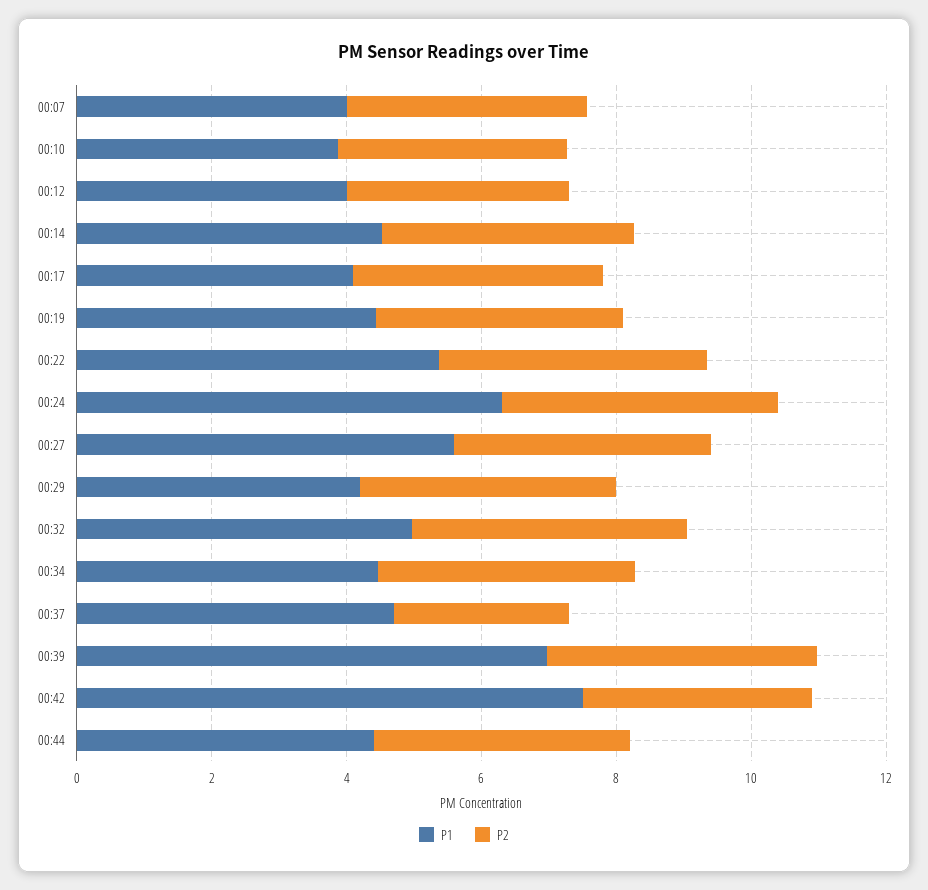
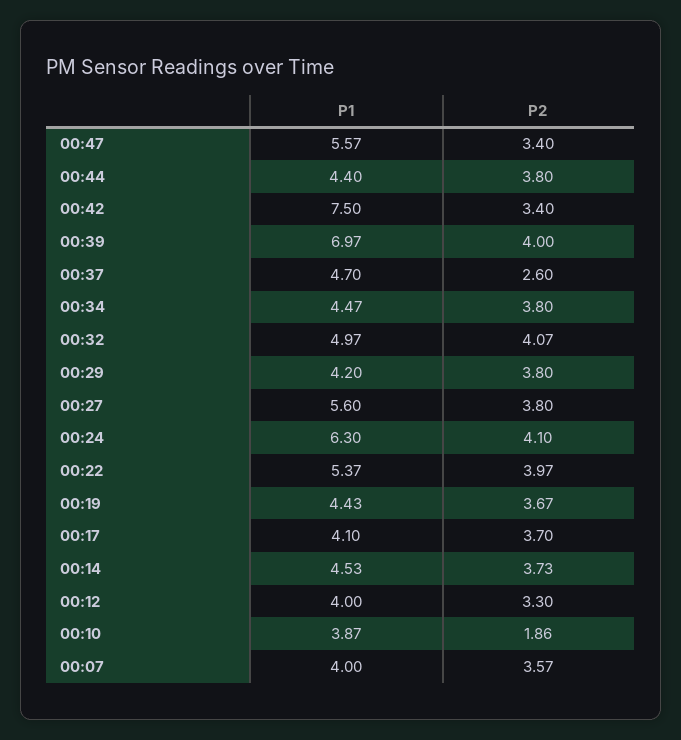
P2, 00:10: 3.5 -> 1.86
P1, 00:47: none -> 5.57
P2, 00:47: none -> 3.4

